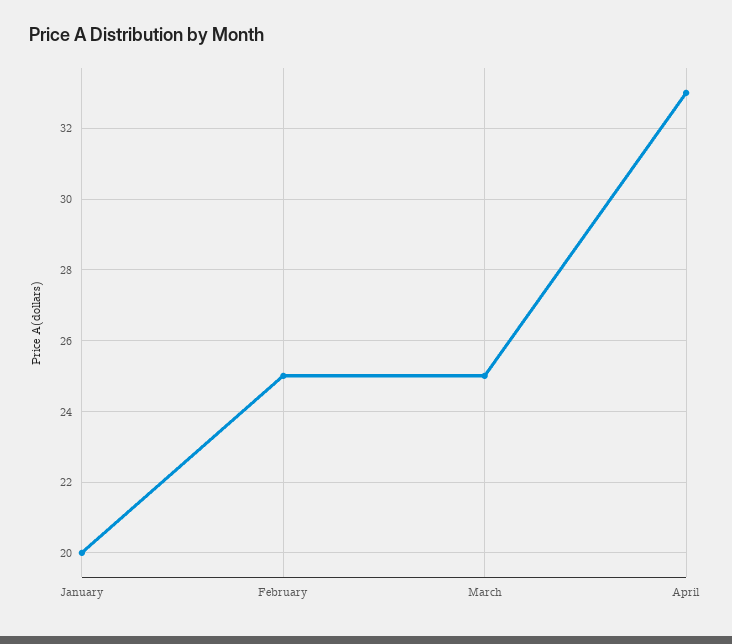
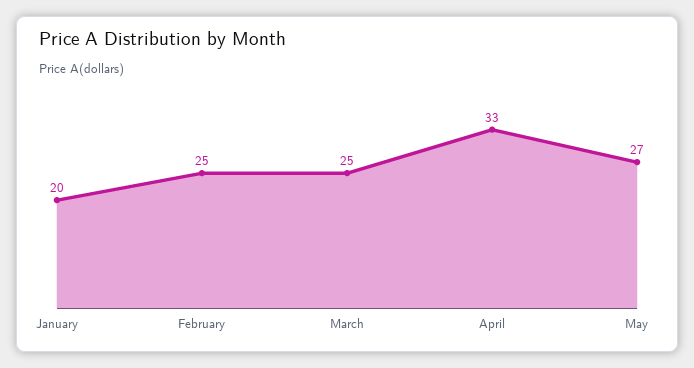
May: none -> 27

